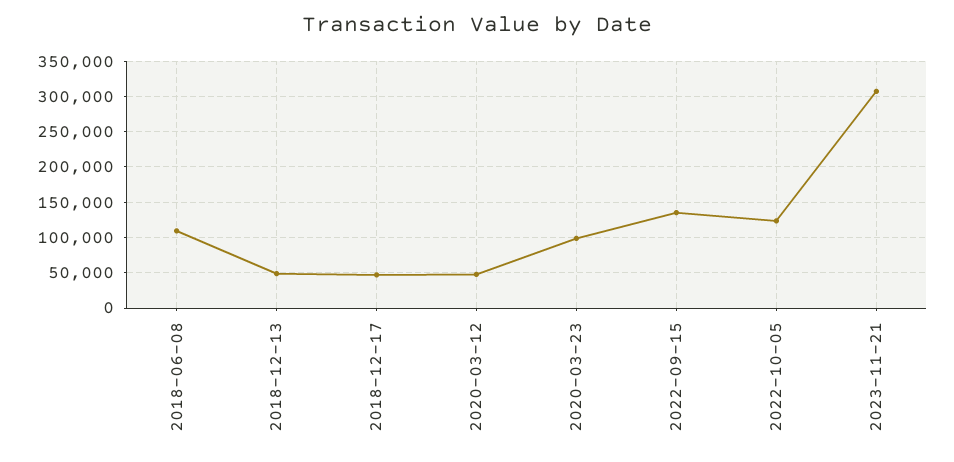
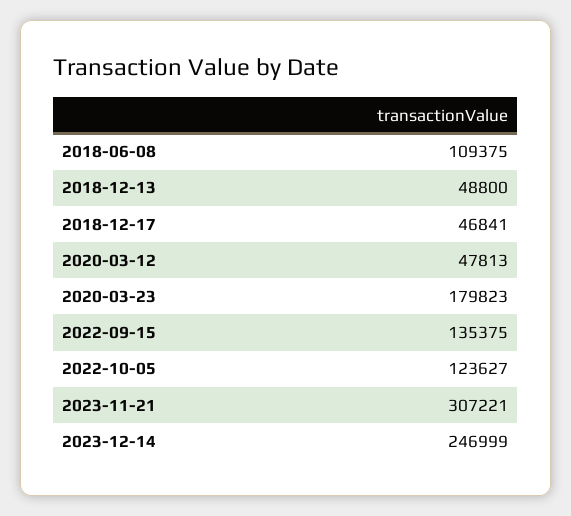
2020-03-23: 100000 -> 179823
2023-12-14: none -> 246999

